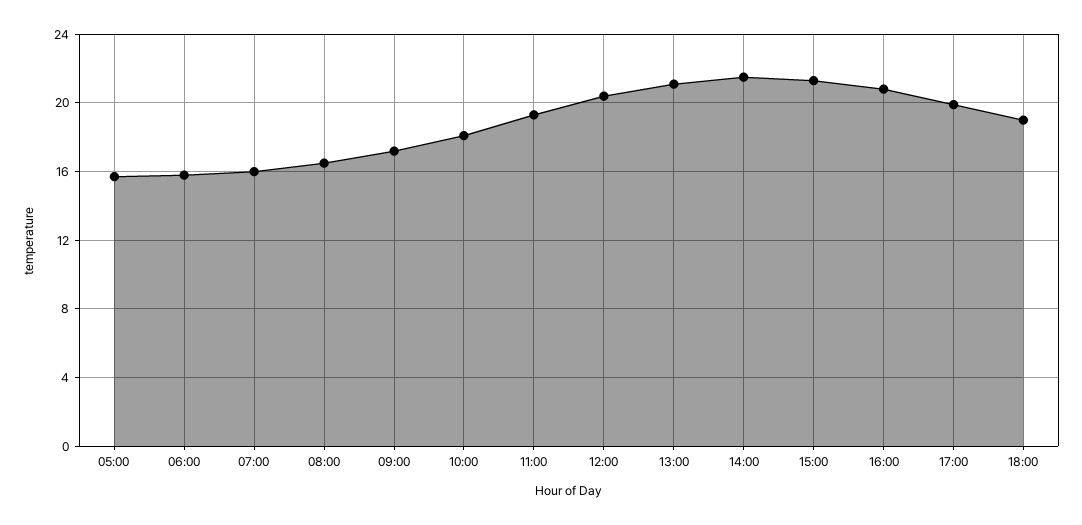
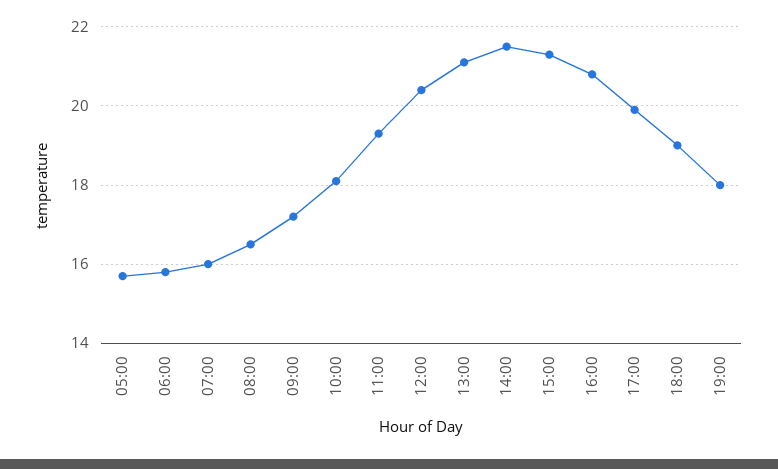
19:00: none -> 18

